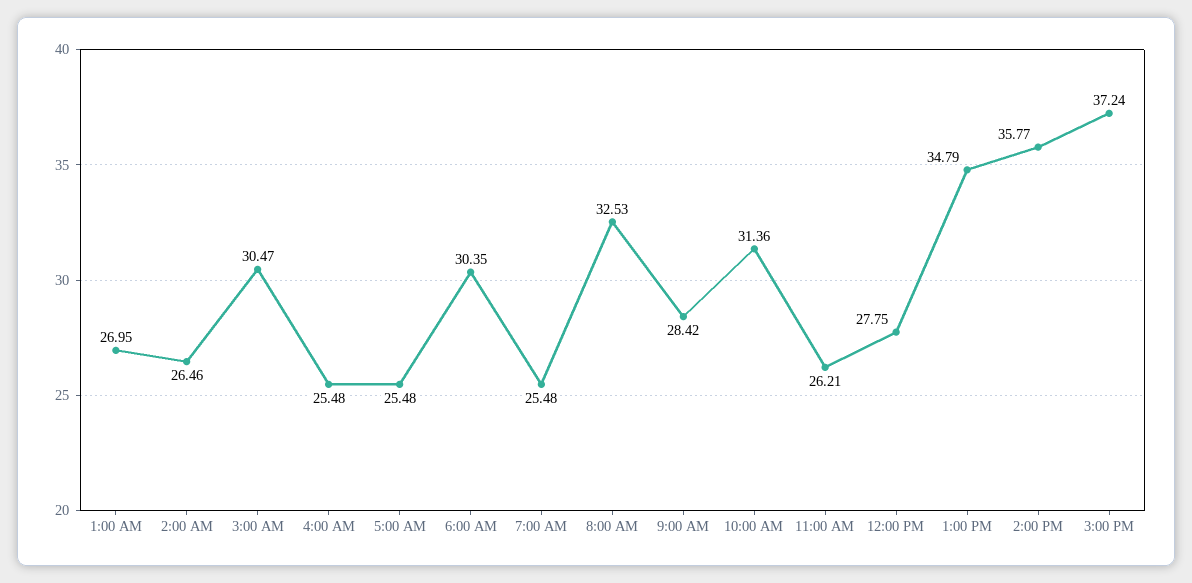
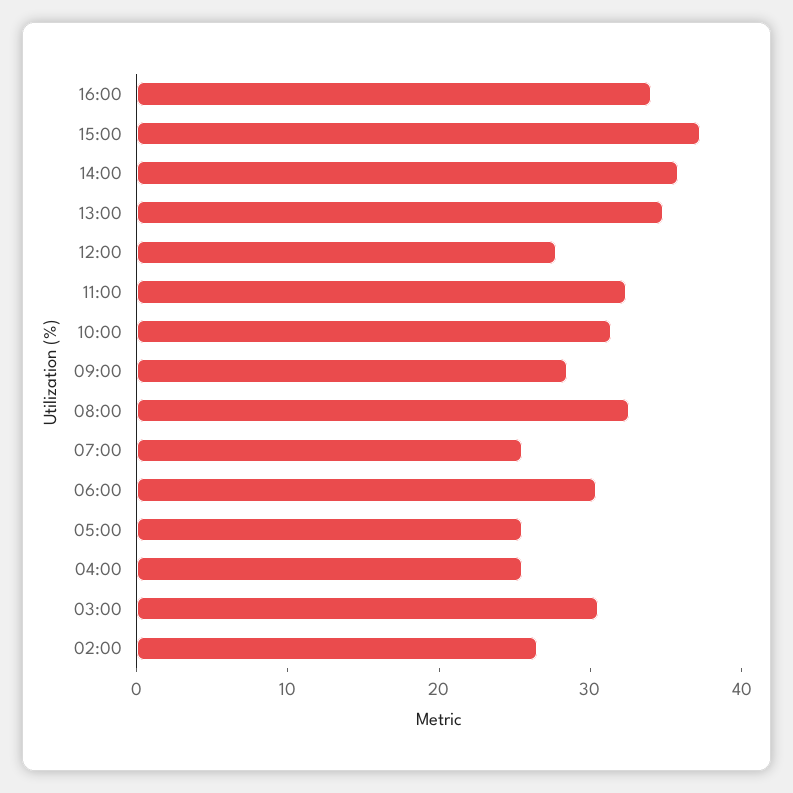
1:00 AM: 26.95 -> none
11:00 AM: 26.21 -> 32
16:00: none -> 34

